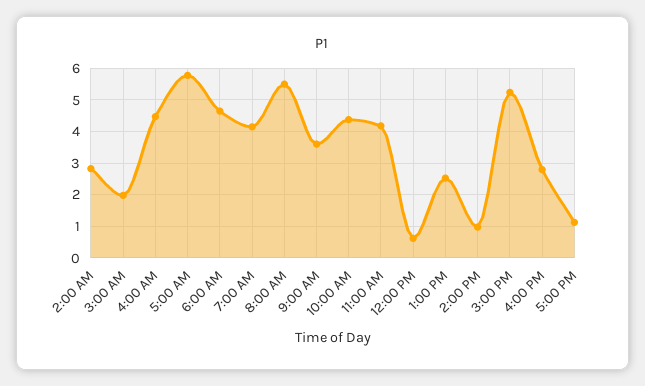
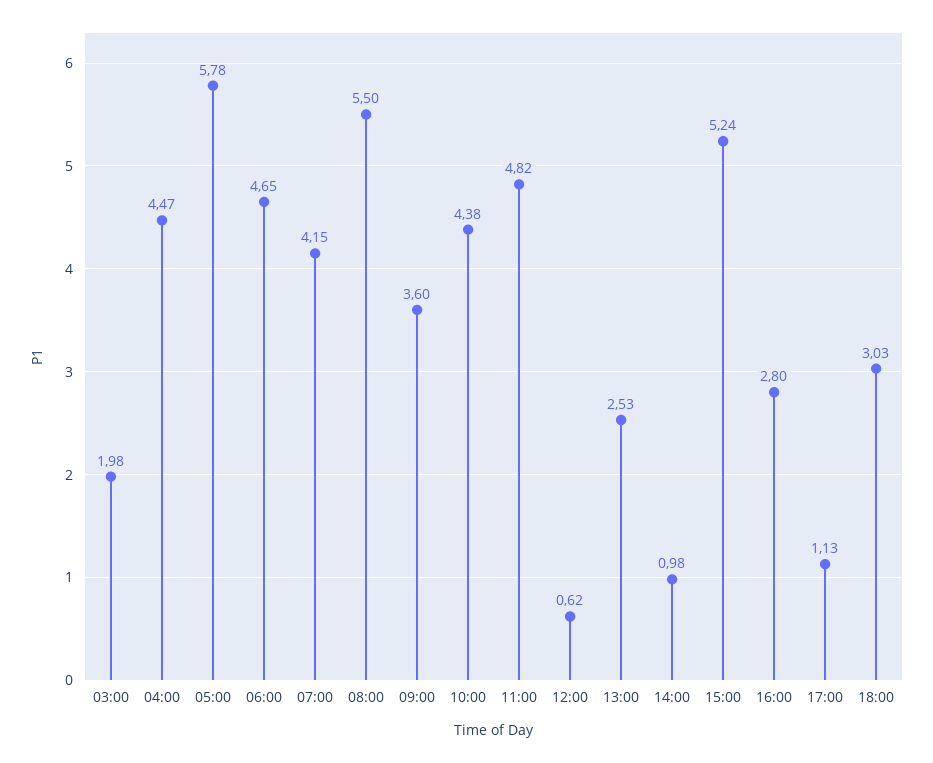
2:00 AM: 2.8 -> none
11:00 AM: 4.2 -> 4.82
18:00: none -> 3.03

